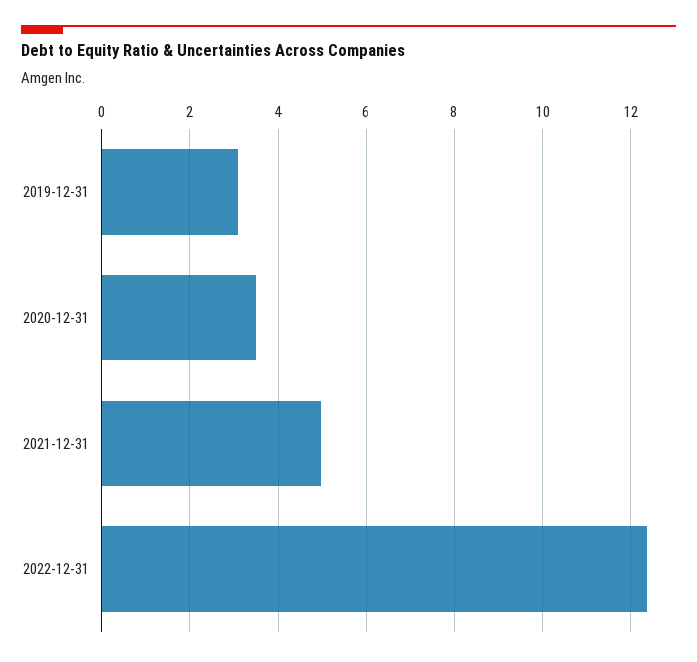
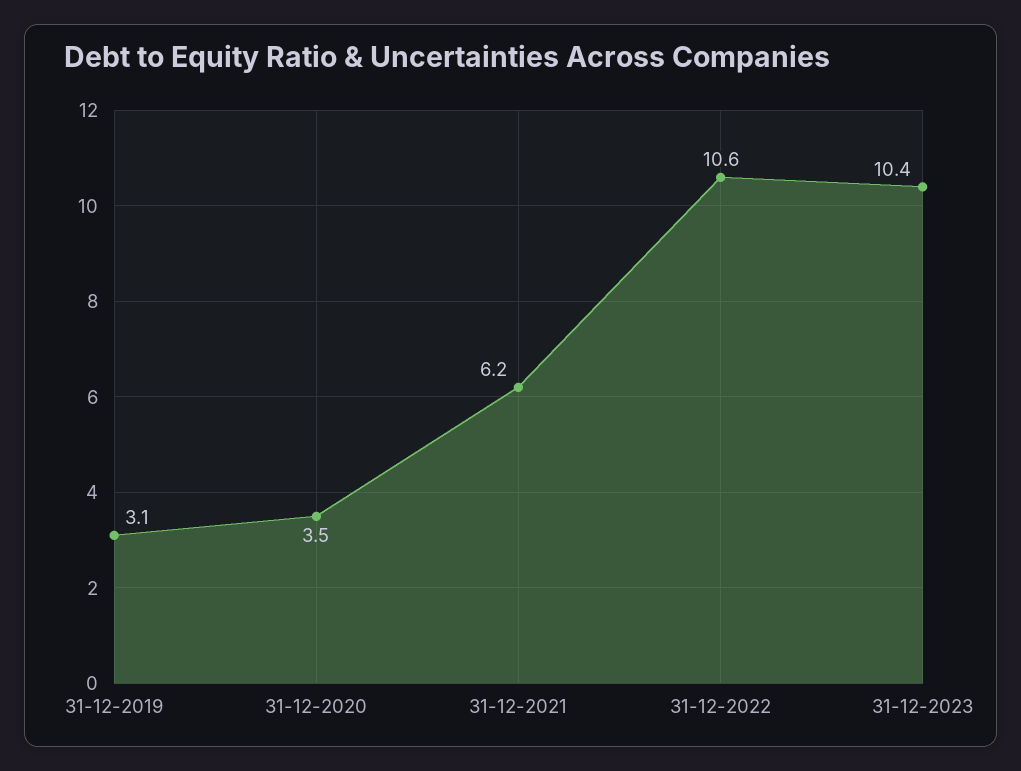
2021-12-31: 5 -> 6.2
2022-12-31: 12.4 -> 10.6
31-12-2023: none -> 10.4

